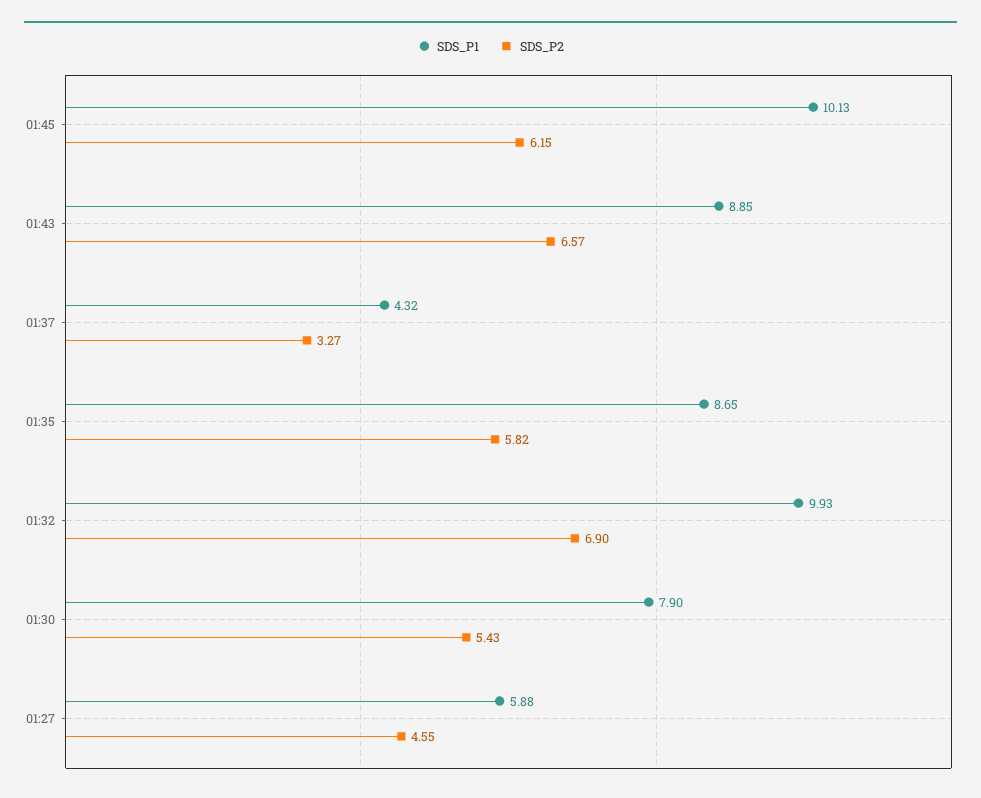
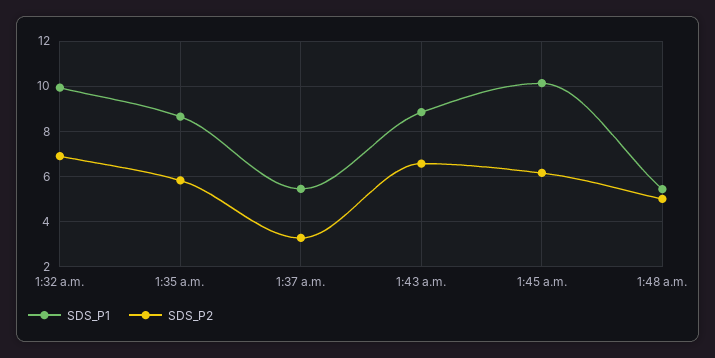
SDS_P1, 01:37: 4.32 -> 5.5
SDS_P1, 01:30: 7.9 -> none
SDS_P2, 01:30: 5.43 -> none
SDS_P1, 01:27: 5.88 -> none
SDS_P2, 01:27: 4.55 -> none
SDS_P1, 1:48 a.m.: none -> 5.5
SDS_P2, 1:48 a.m.: none -> 5

